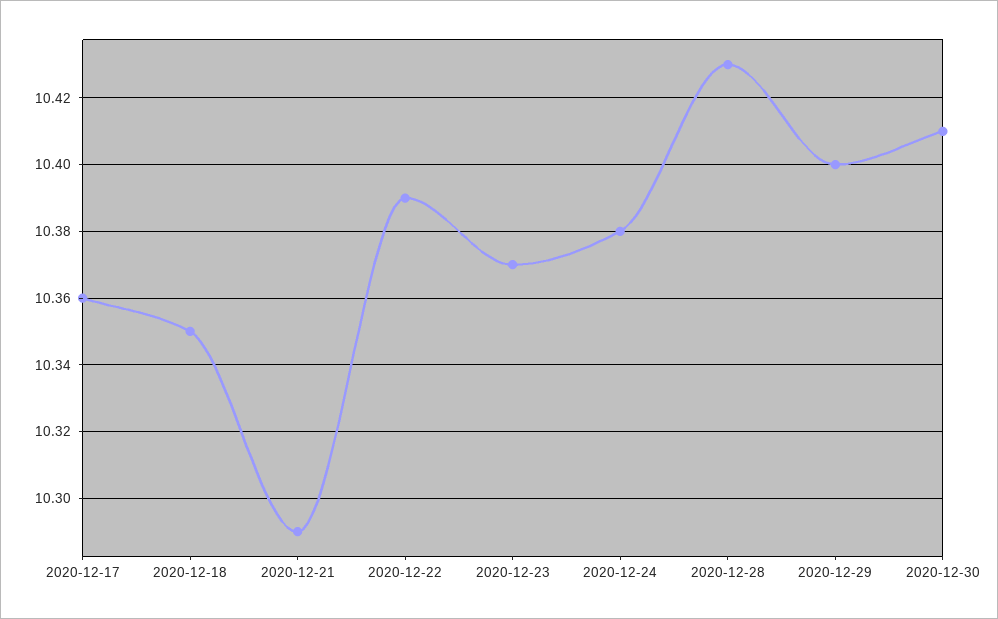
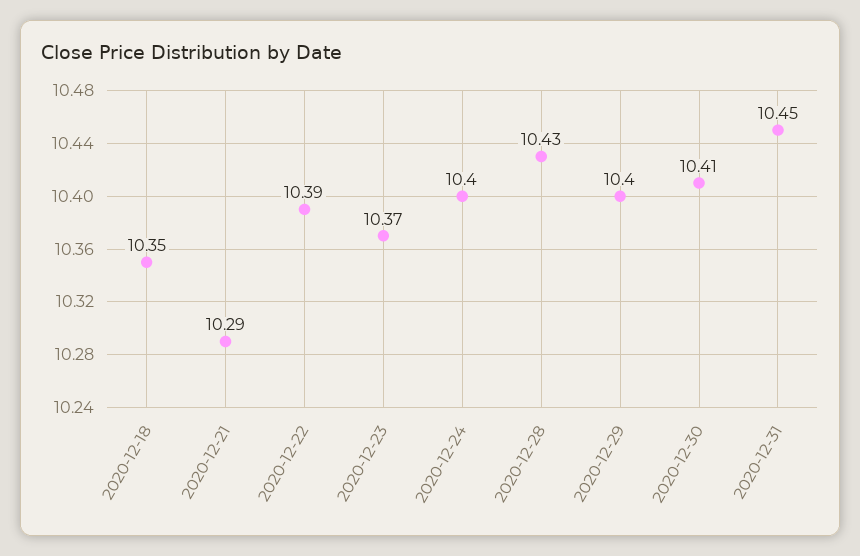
2020-12-17: 10.36 -> none
2020-12-24: 10.38 -> 10.4
2020-12-31: none -> 10.45

